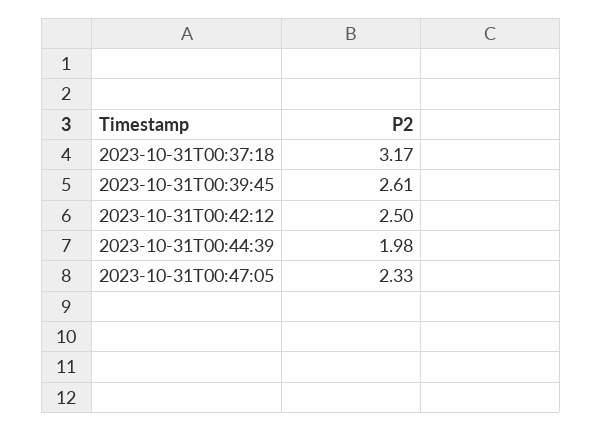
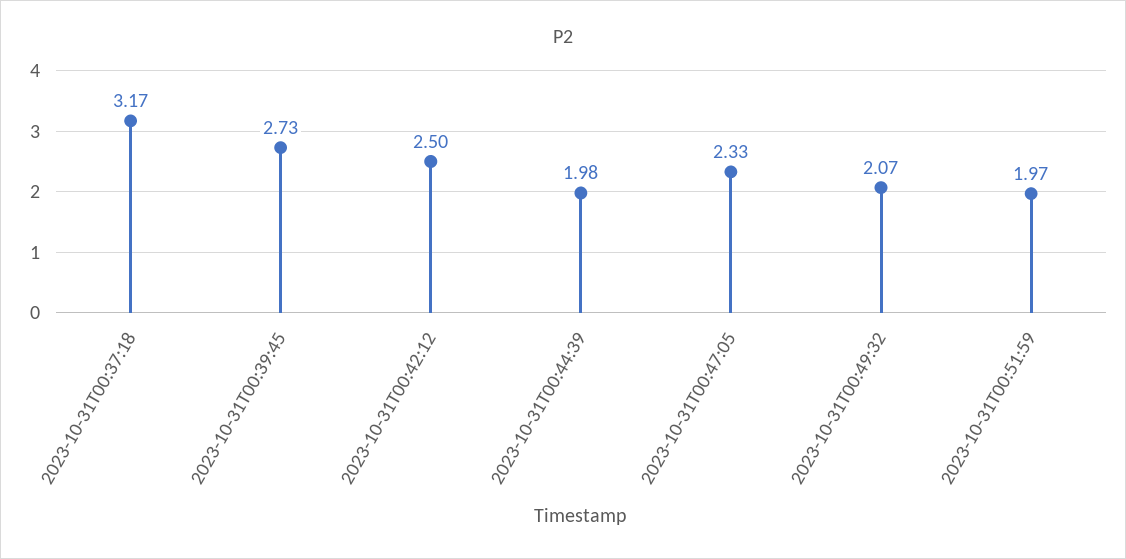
2023-10-31T00:39:45: 2.61 -> 2.73
2023-10-31T00:49:32: none -> 2.07
2023-10-31T00:51:59: none -> 1.97

